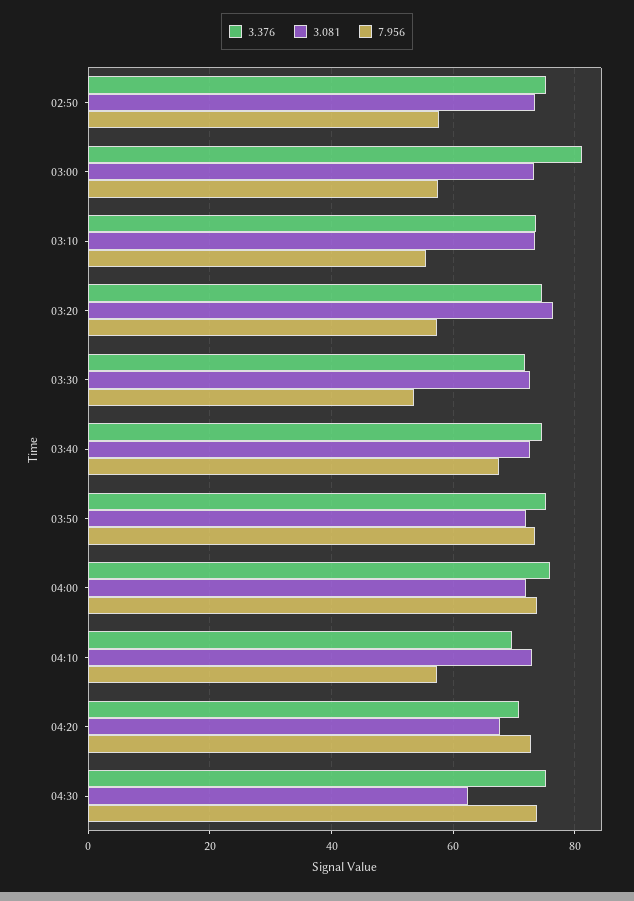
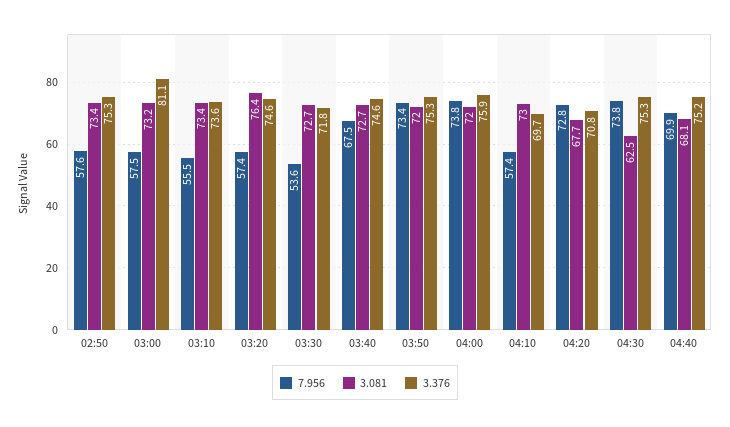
7.956, 04:40: none -> 69.9
3.081, 04:40: none -> 68.1
3.376, 04:40: none -> 75.2

